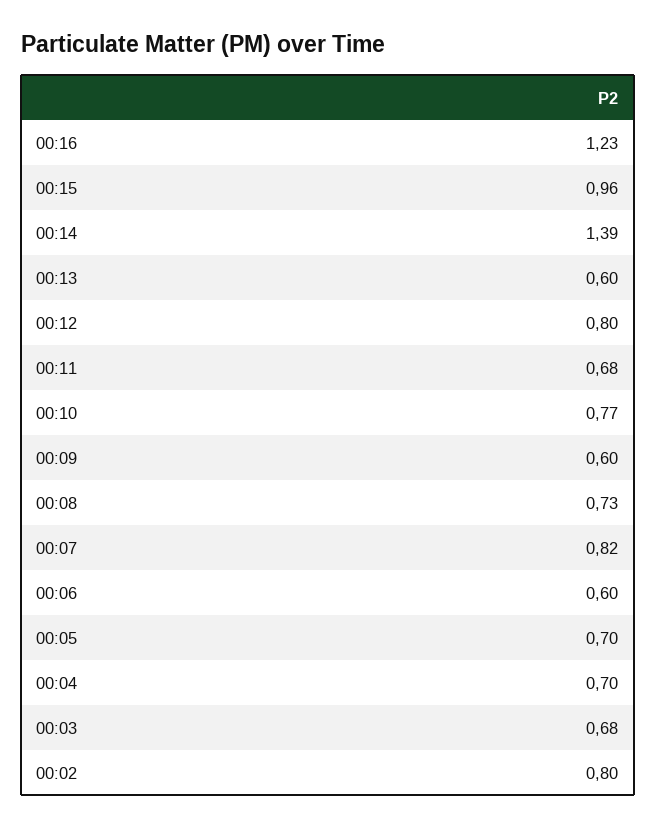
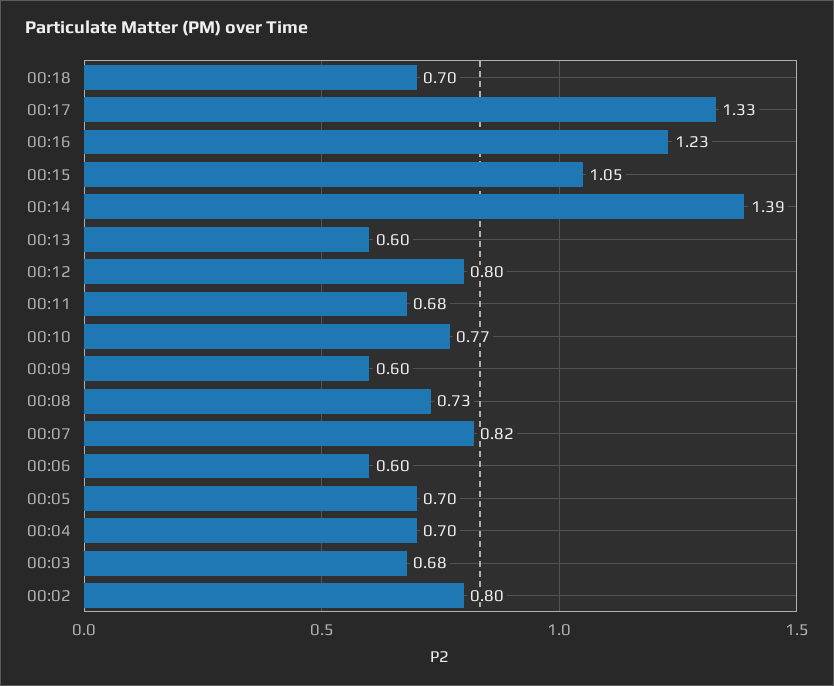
00:15: 0.96 -> 1.05
00:18: none -> 0.7
00:17: none -> 1.33

